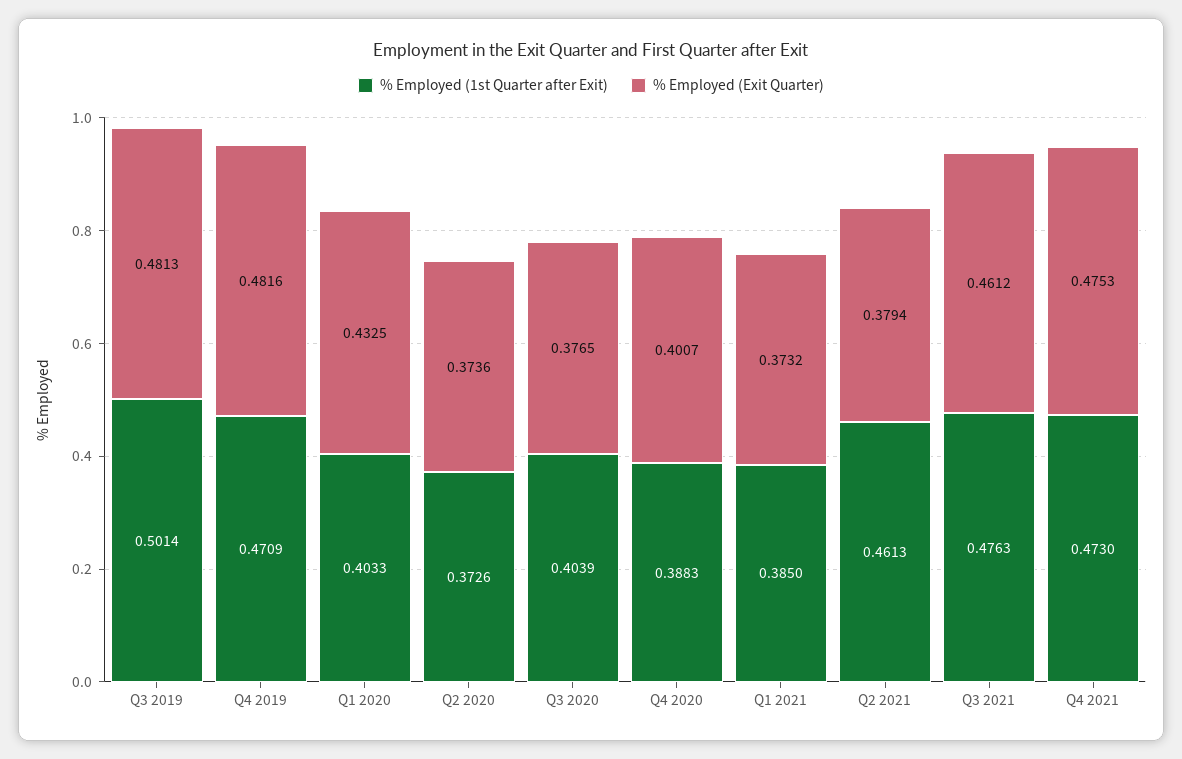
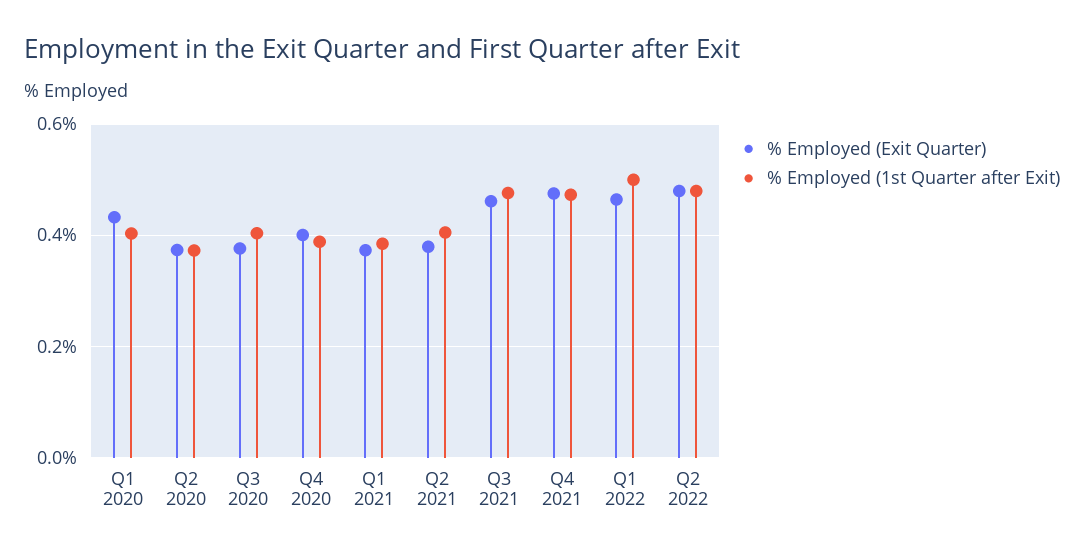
% Employed (1st Quarter after Exit), Q3 2019: 0.5014 -> none
% Employed (Exit Quarter), Q3 2019: 0.4813 -> none
% Employed (1st Quarter after Exit), Q4 2019: 0.4709 -> none
% Employed (Exit Quarter), Q4 2019: 0.4816 -> none
% Employed (1st Quarter after Exit), Q2 2021: 0.4613 -> 0.4
% Employed (Exit Quarter), Q1 2022: none -> 0.46
% Employed (1st Quarter after Exit), Q1 2022: none -> 0.5
% Employed (Exit Quarter), Q2 2022: none -> 0.48
% Employed (1st Quarter after Exit), Q2 2022: none -> 0.48

